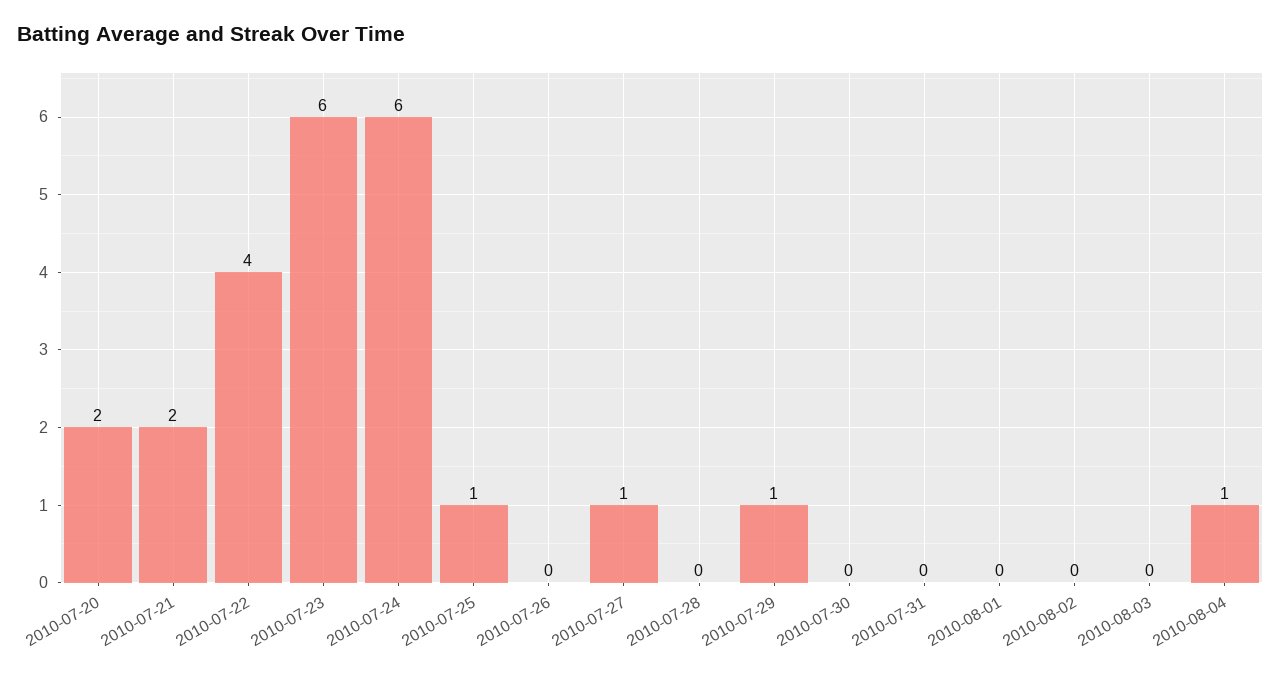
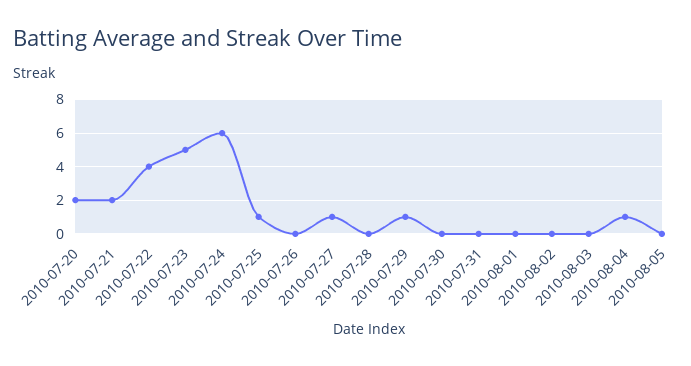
2010-07-23: 6 -> 5
2010-08-05: none -> 0

